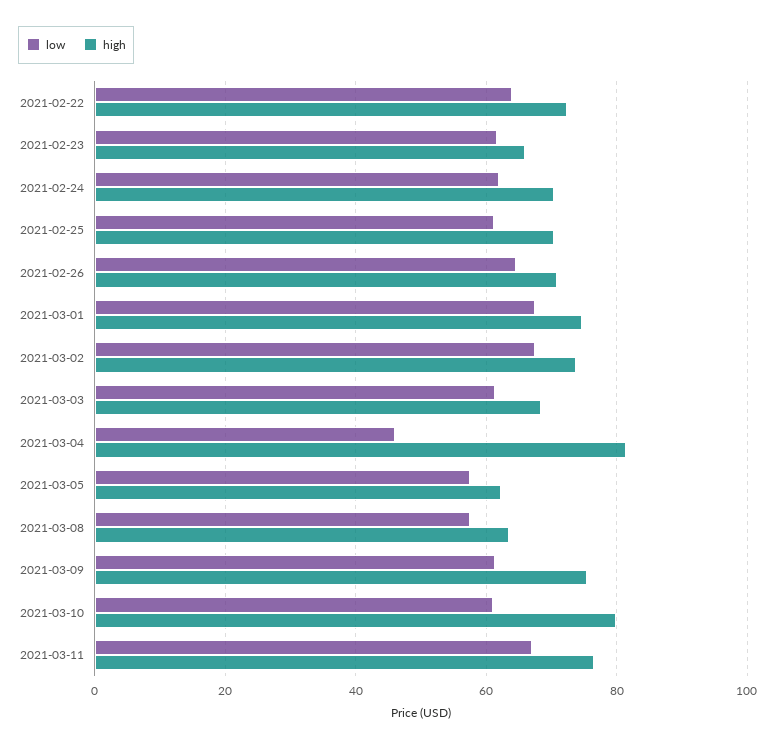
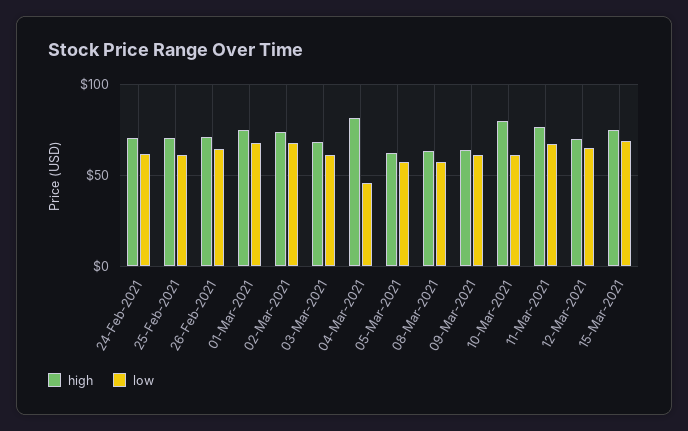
low, 2021-02-22: 64 -> none
high, 2021-02-22: 72 -> none
low, 2021-02-23: 62 -> none
high, 2021-02-23: 66 -> none
high, 2021-03-09: 76 -> 65
high, 12-Mar-2021: none -> 70
low, 12-Mar-2021: none -> 65
high, 15-Mar-2021: none -> 75
low, 15-Mar-2021: none -> 70

